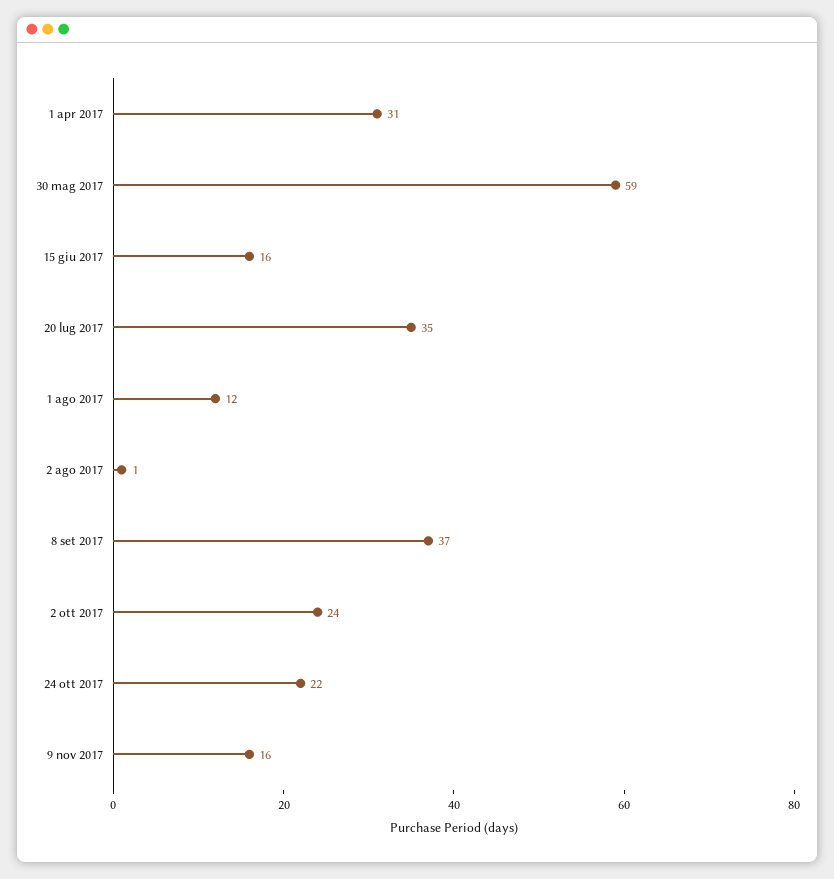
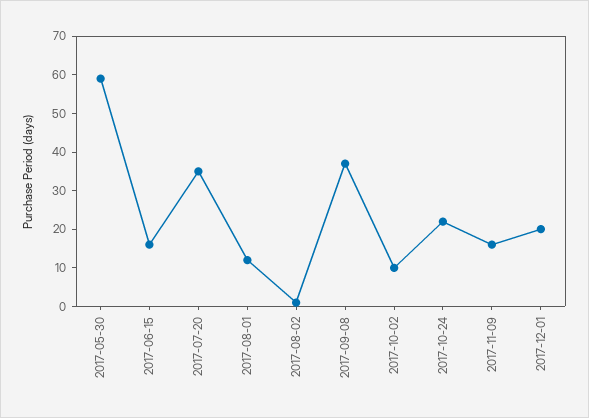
1 apr 2017: 31 -> none
2 ott 2017: 24 -> 10
2017-12-01: none -> 20

